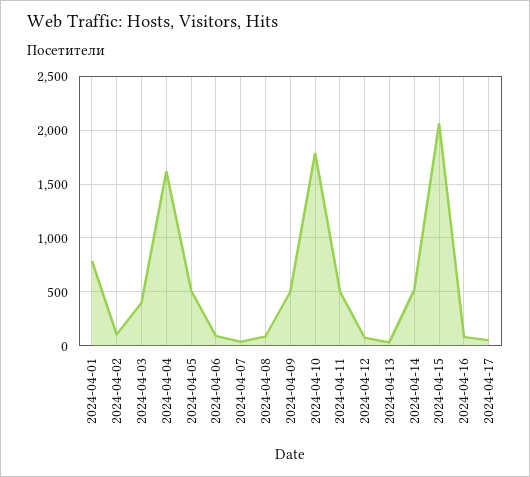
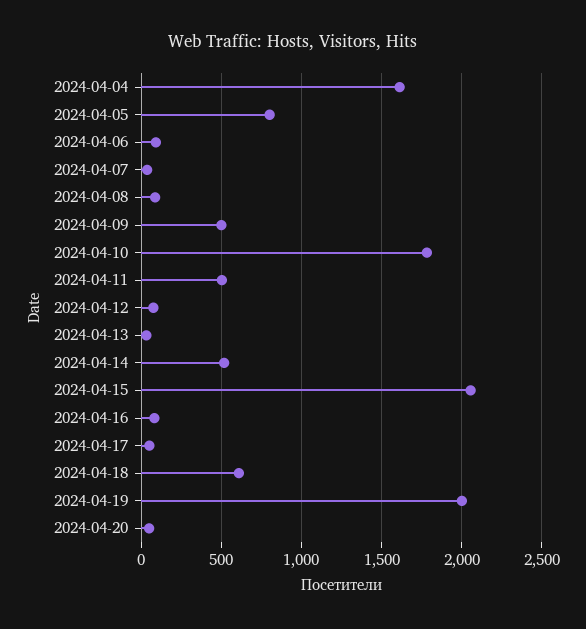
2024-04-01: 800 -> none
2024-04-02: 100 -> none
2024-04-03: 400 -> none
2024-04-05: 500 -> 800
2024-04-18: none -> 600
2024-04-19: none -> 2000
2024-04-20: none -> 50

